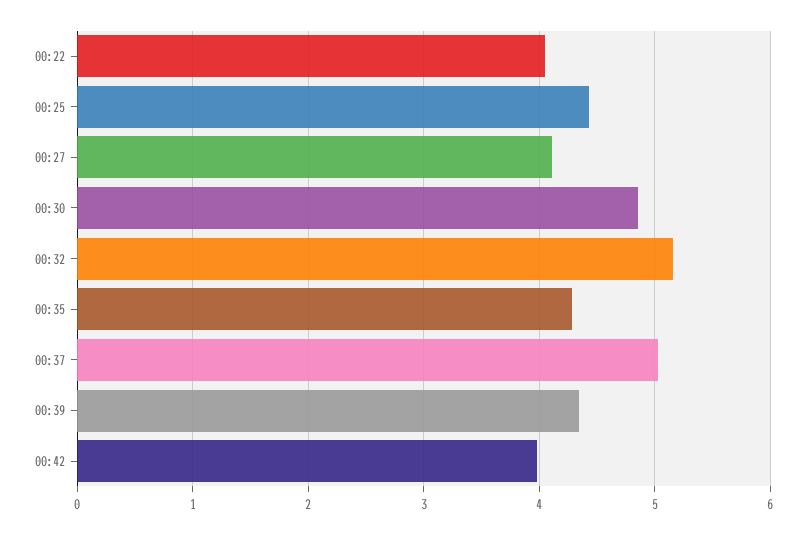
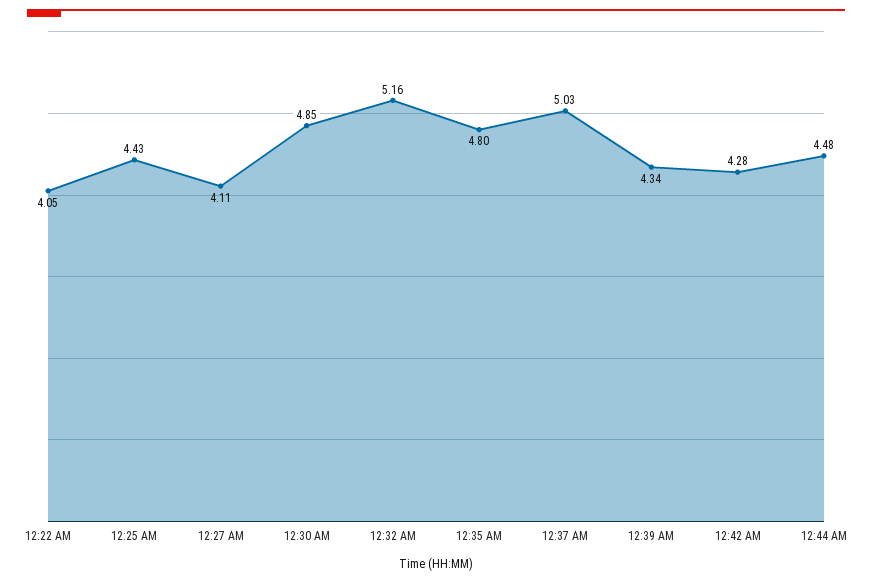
00:35: 4.3 -> 4.8
00:42: 4 -> 4.28
12:44 AM: none -> 4.48

